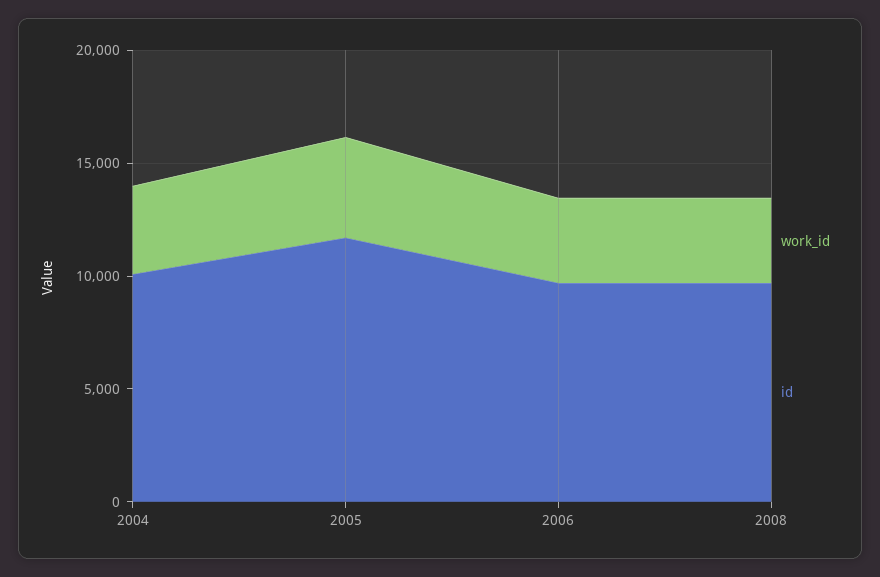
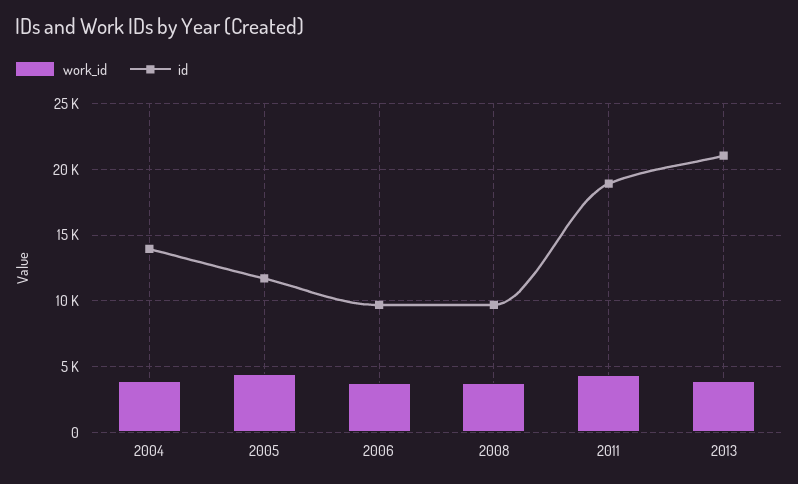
id, 2004: 10000 -> 14000
work_id, 2011: none -> 4500
id, 2011: none -> 19000
work_id, 2013: none -> 4000
id, 2013: none -> 21000

